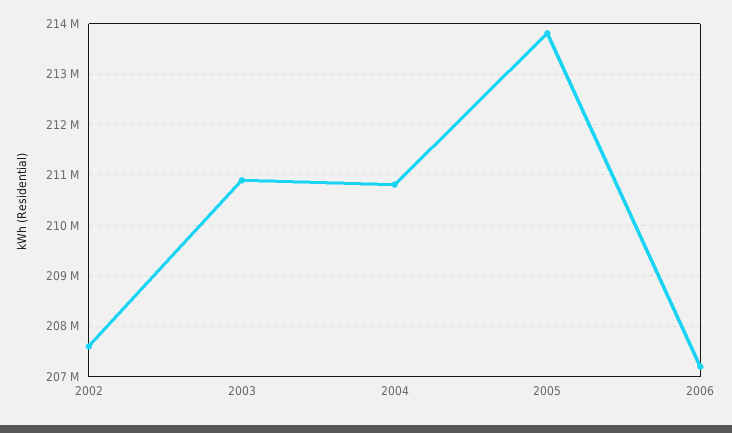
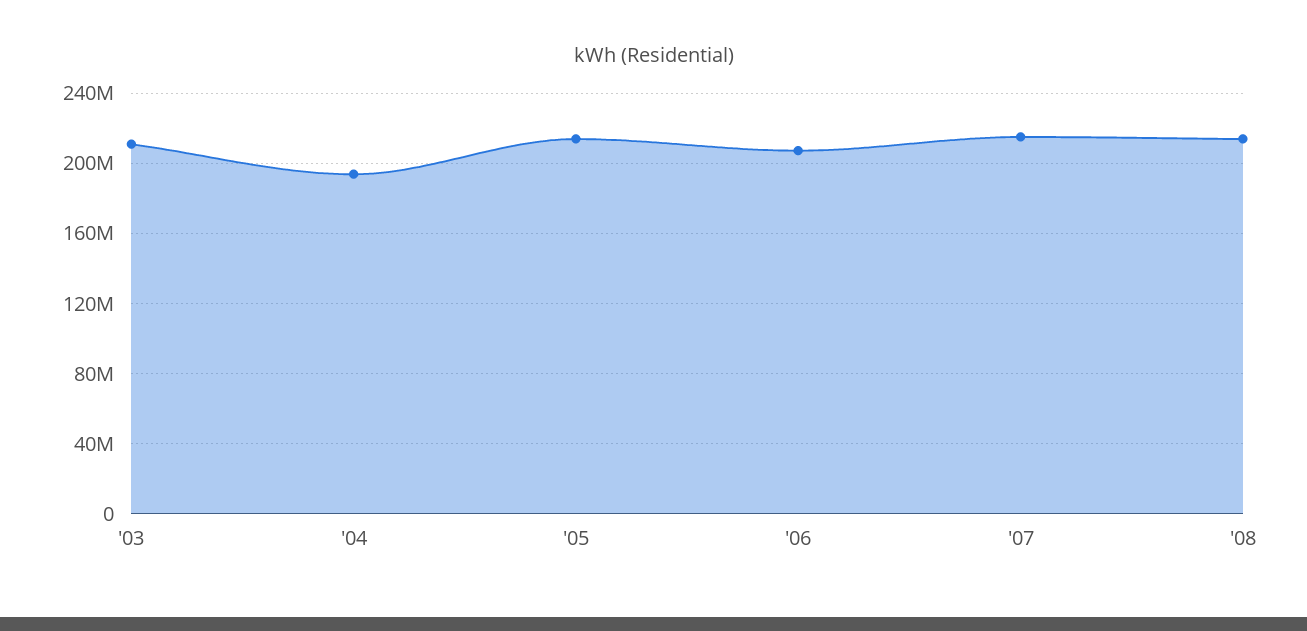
2002: 207600000 -> none
2004: 210800000 -> 195000000
'07: none -> 215000000
'08: none -> 215000000

